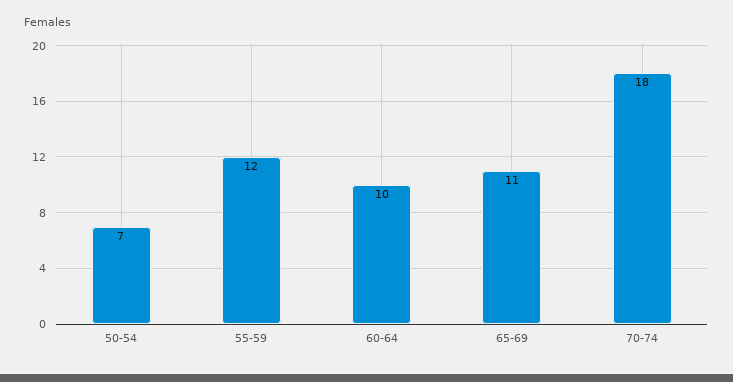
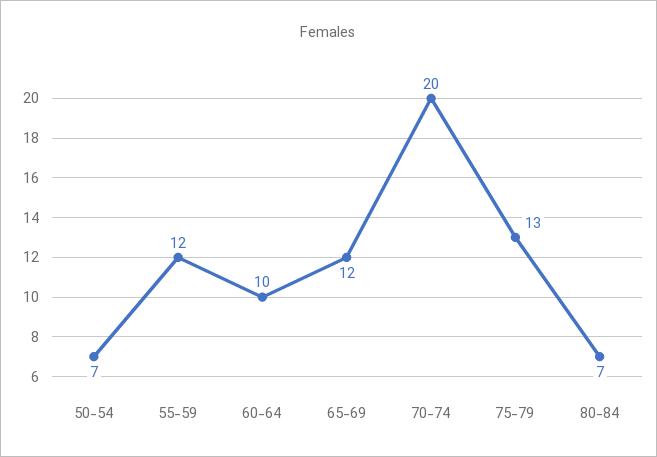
65-69: 11 -> 12
70-74: 18 -> 20
75-79: none -> 13
80-84: none -> 7

